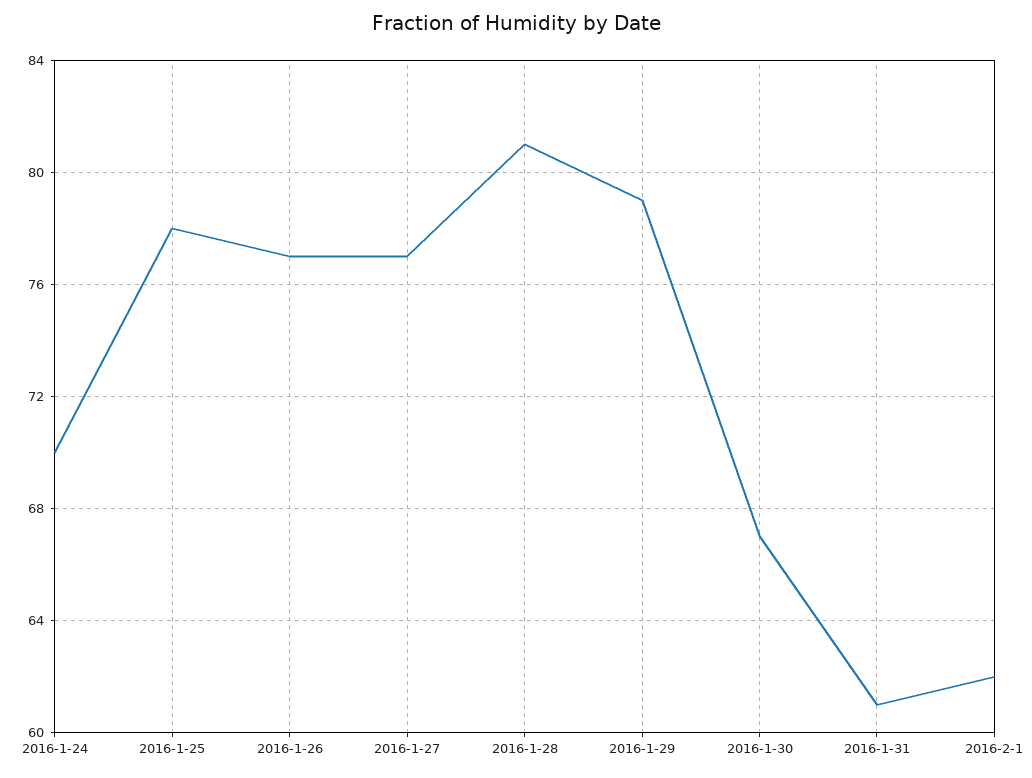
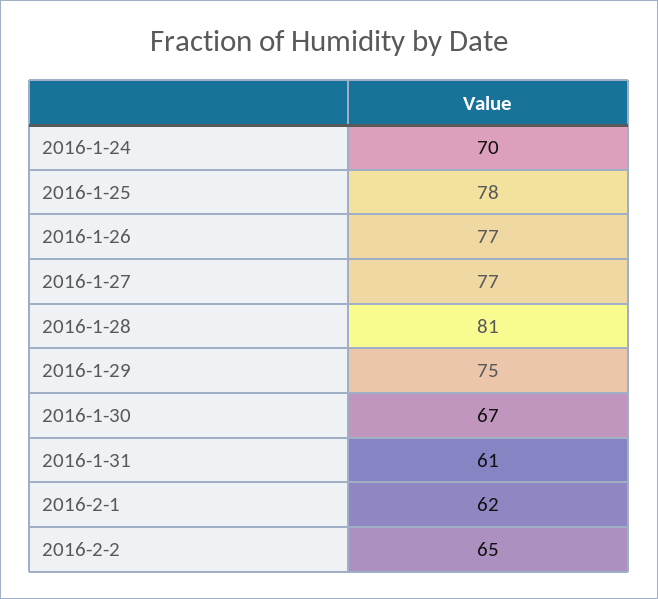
2016-1-29: 79 -> 75
2016-2-2: none -> 65

